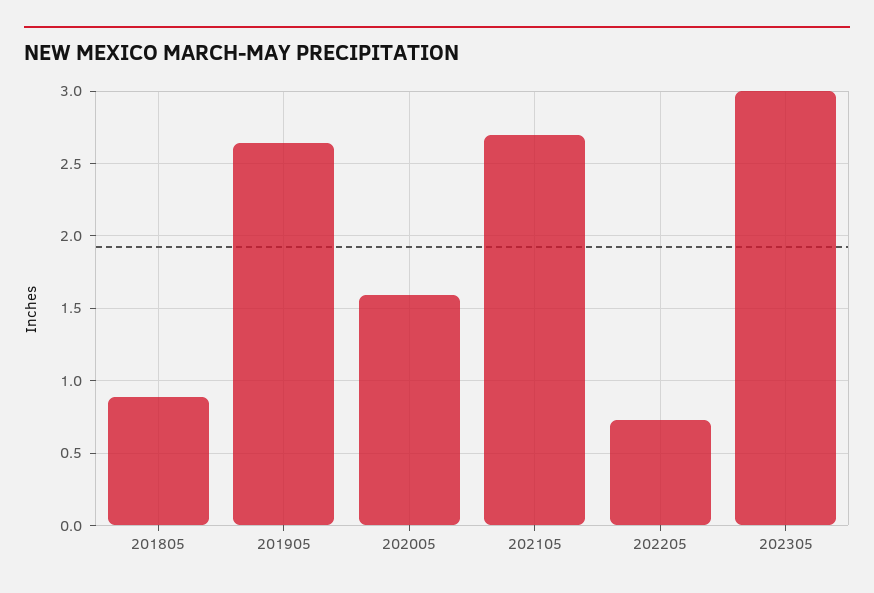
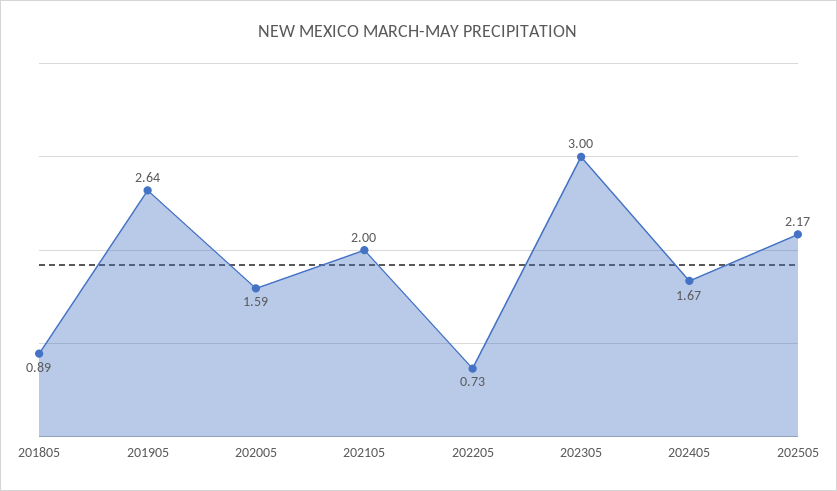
202105: 2.7 -> 2
202405: none -> 1.67
202505: none -> 2.17

